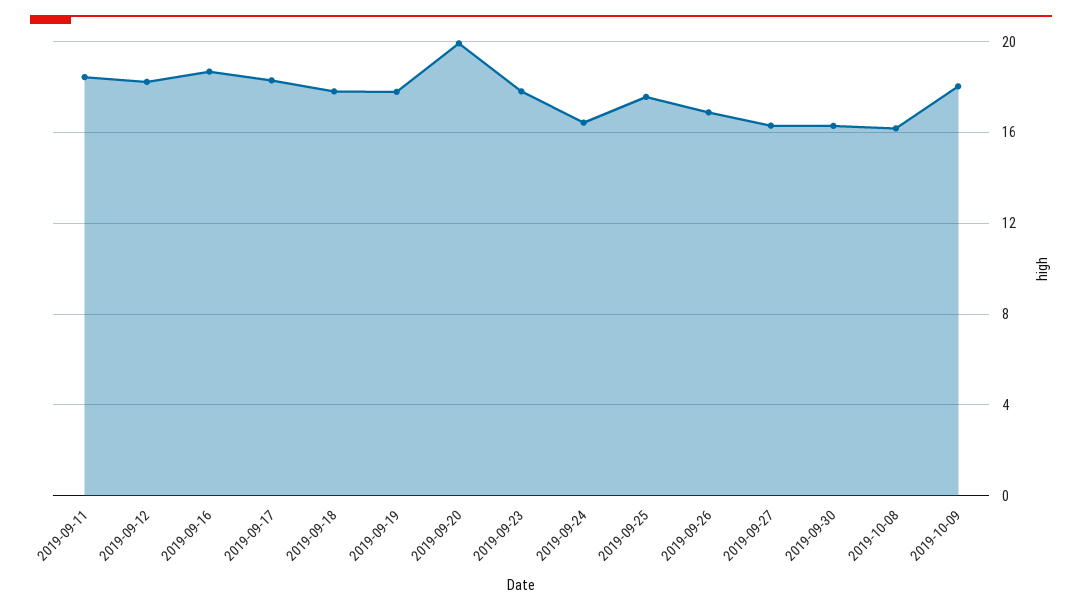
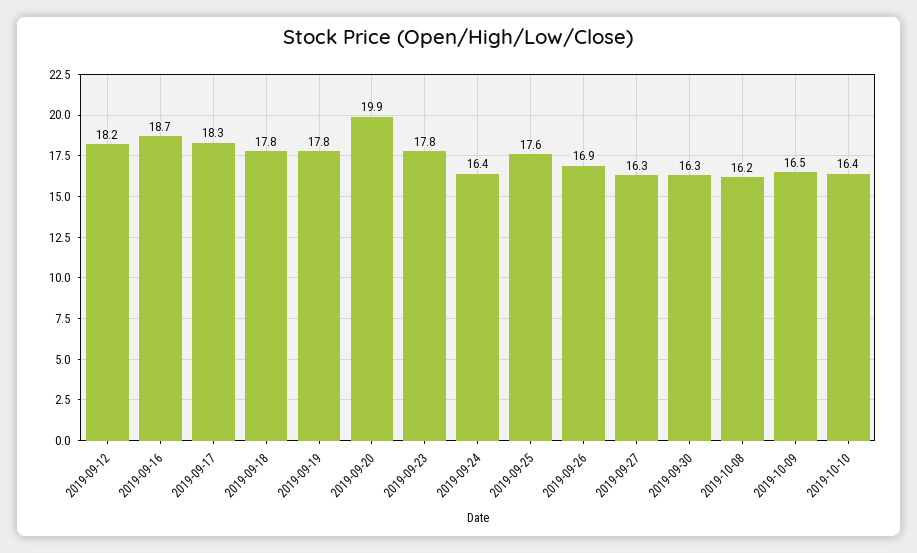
2019-09-11: 18.5 -> none
2019-10-09: 18 -> 16.5
2019-10-10: none -> 16.4

